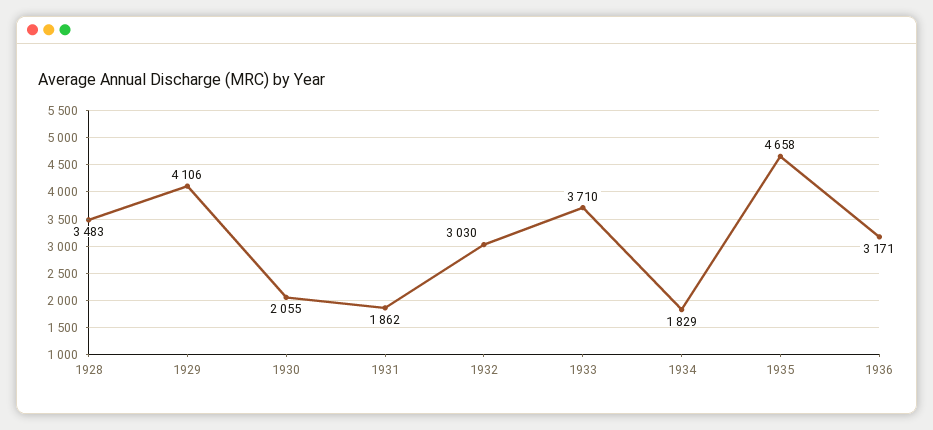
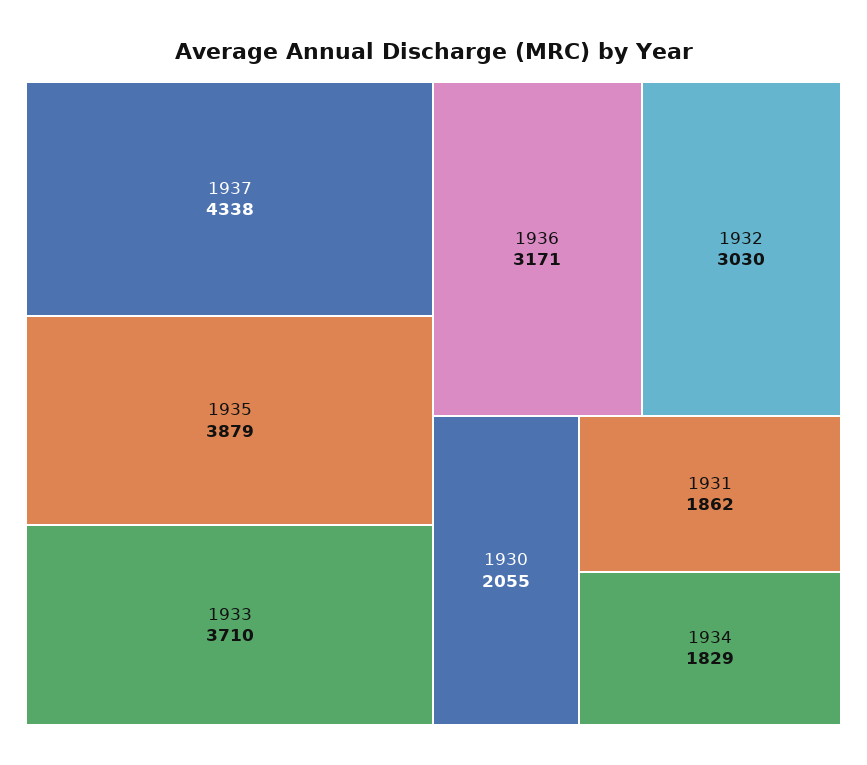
1928: 3483 -> none
1929: 4106 -> none
1935: 4658 -> 3879
1937: none -> 4338

